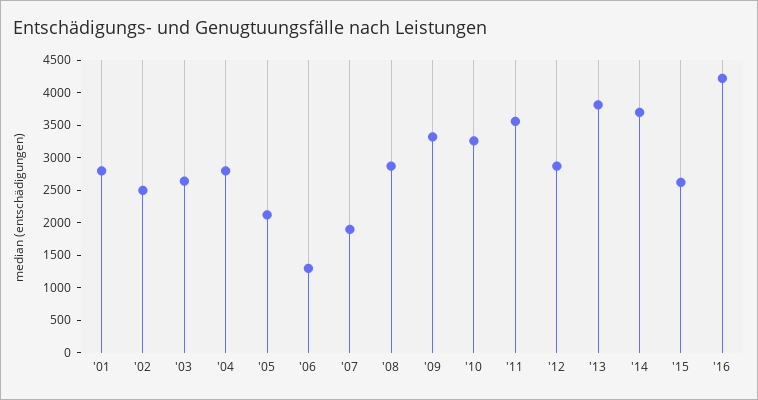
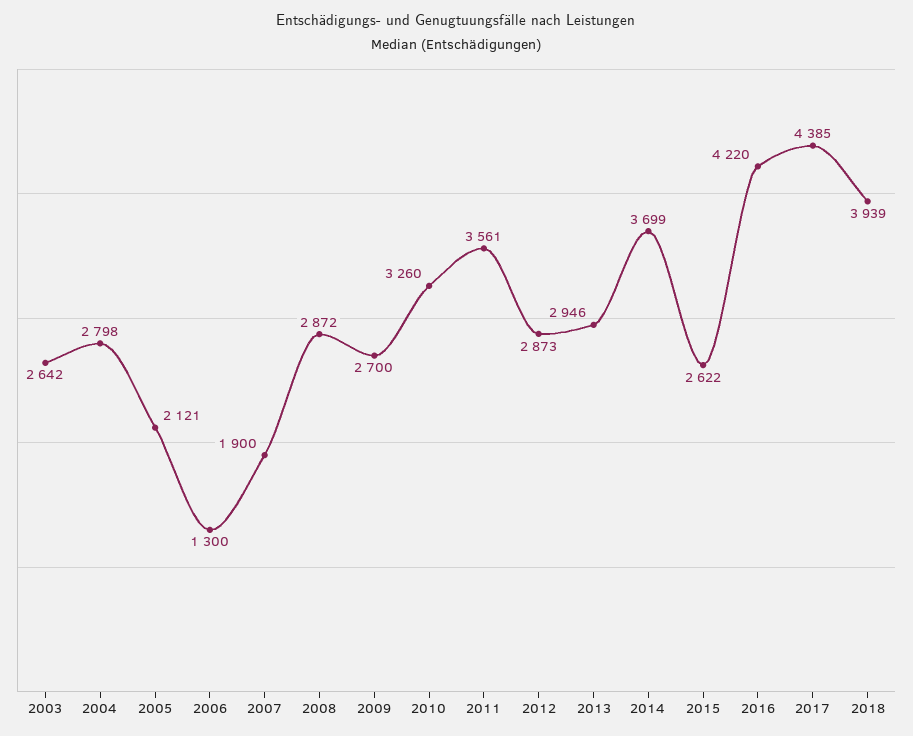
'01: 2750 -> none
'02: 2500 -> none
'09: 3250 -> 2700
'13: 3750 -> 2946
2017: none -> 4385
2018: none -> 3939

